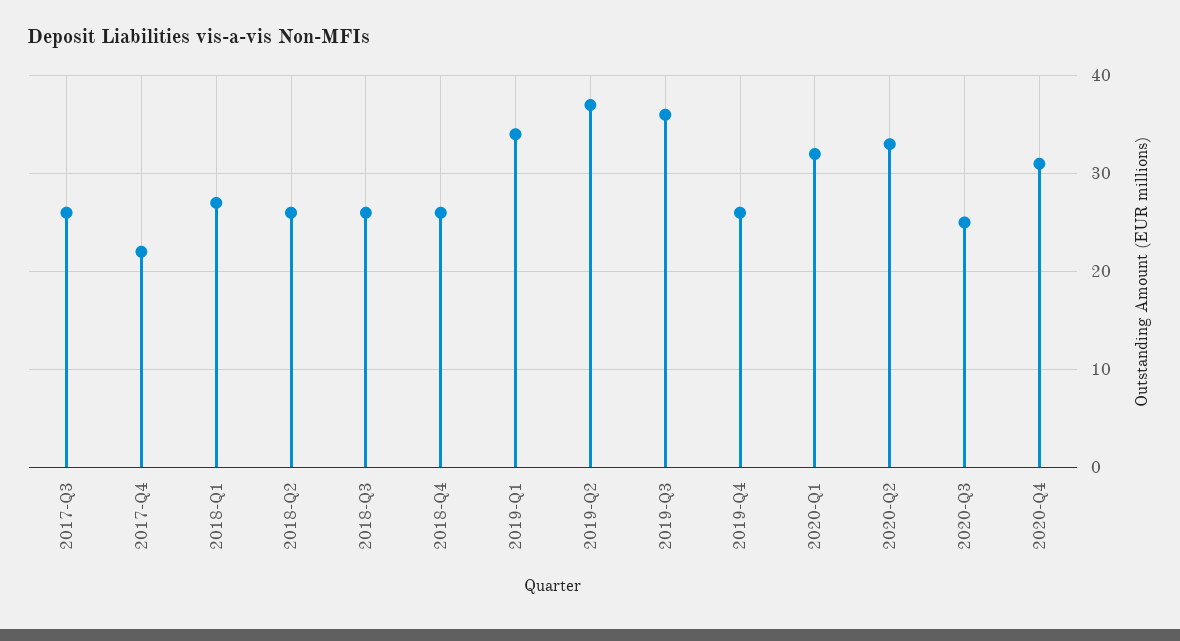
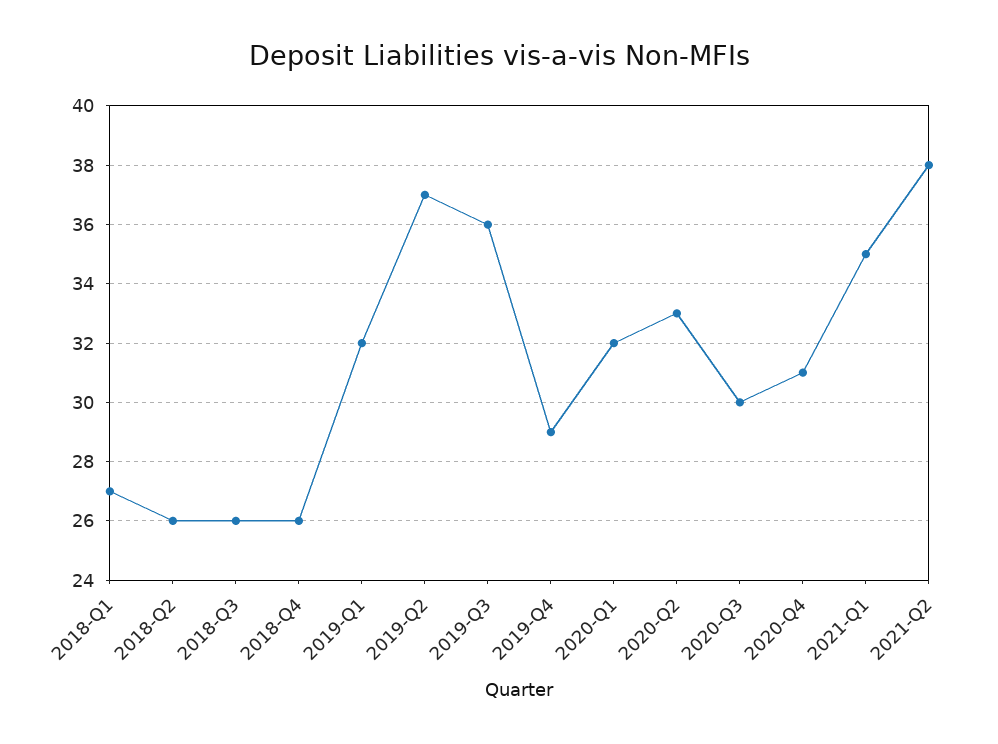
2017-Q3: 26 -> none
2017-Q4: 22 -> none
2019-Q1: 34 -> 32
2019-Q4: 26 -> 29
2020-Q3: 25 -> 30
2021-Q1: none -> 35
2021-Q2: none -> 38

